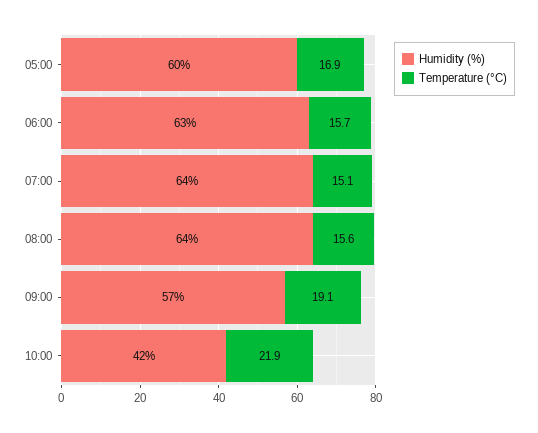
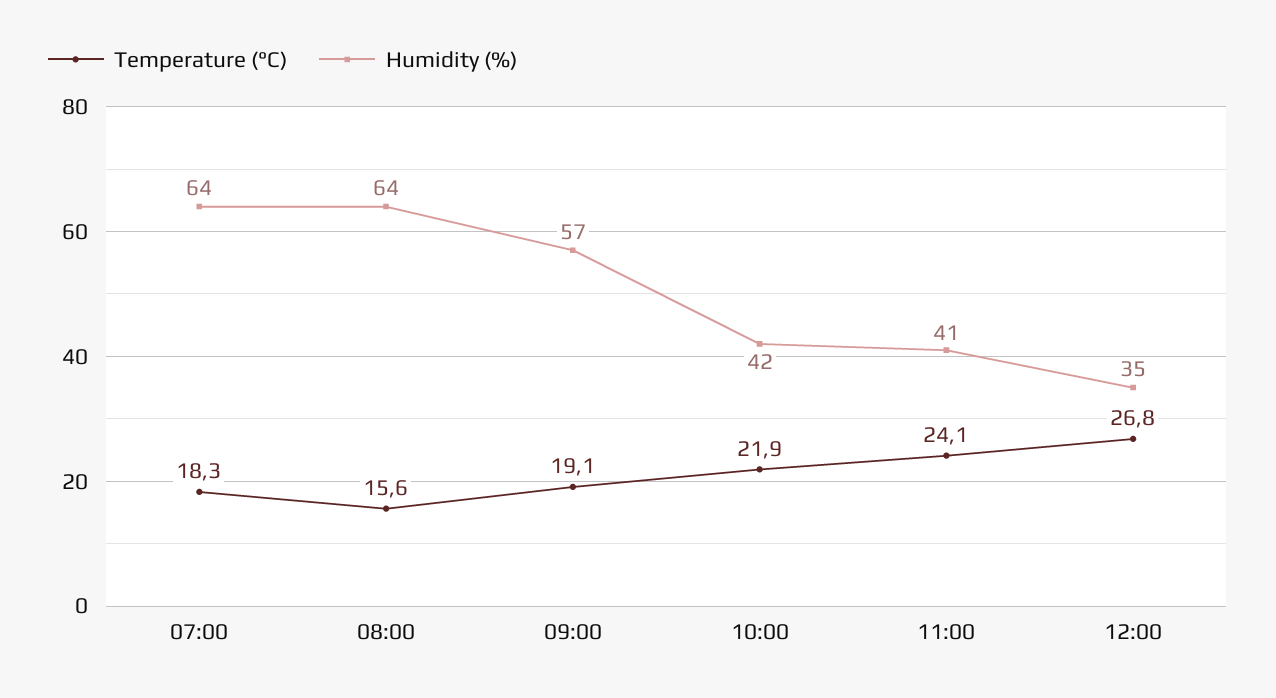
Humidity (%), 05:00: 60 -> none
Temperature (°C), 05:00: 16.9 -> none
Humidity (%), 06:00: 63 -> none
Temperature (°C), 06:00: 15.7 -> none
Temperature (°C), 07:00: 15.1 -> 18.3
Temperature (°C), 11:00: none -> 24.1
Humidity (%), 11:00: none -> 41
Temperature (°C), 12:00: none -> 26.8
Humidity (%), 12:00: none -> 35

